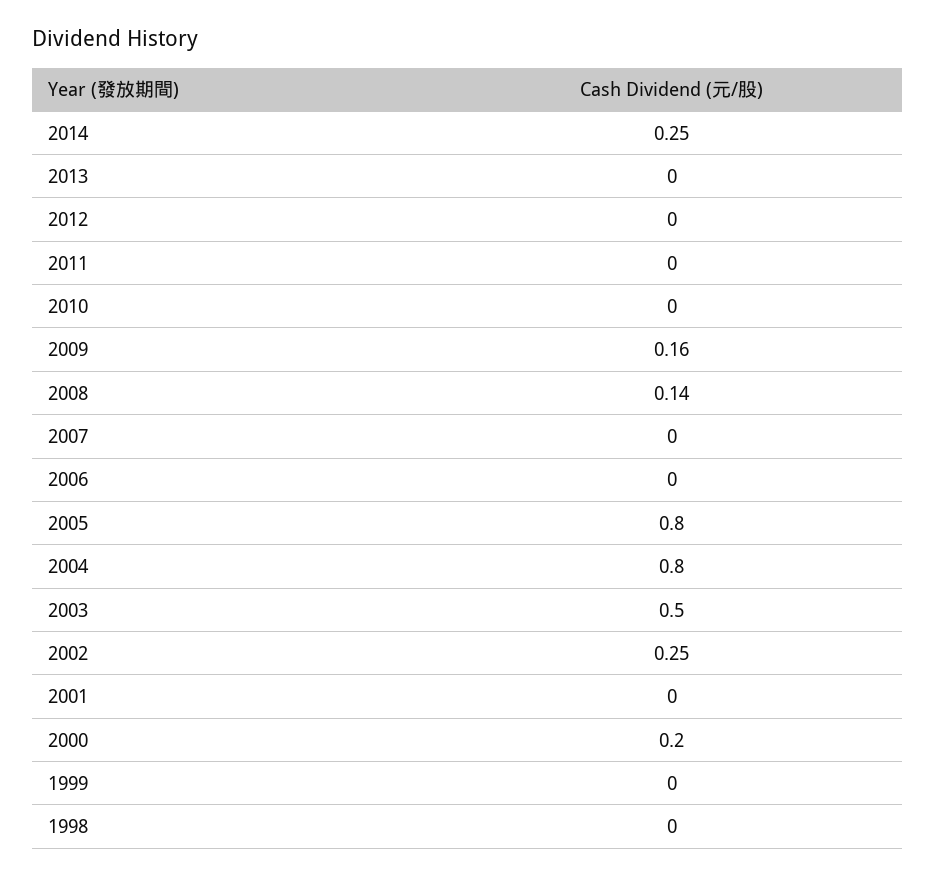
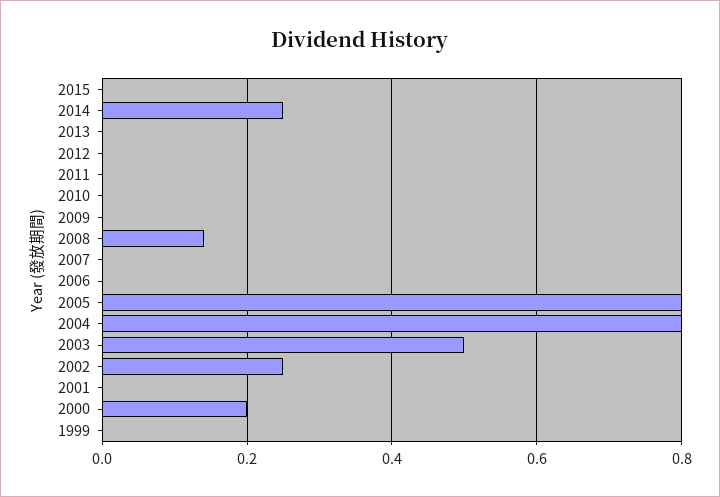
2009: 0.16 -> 0
1998: 0 -> none
2015: none -> 0

